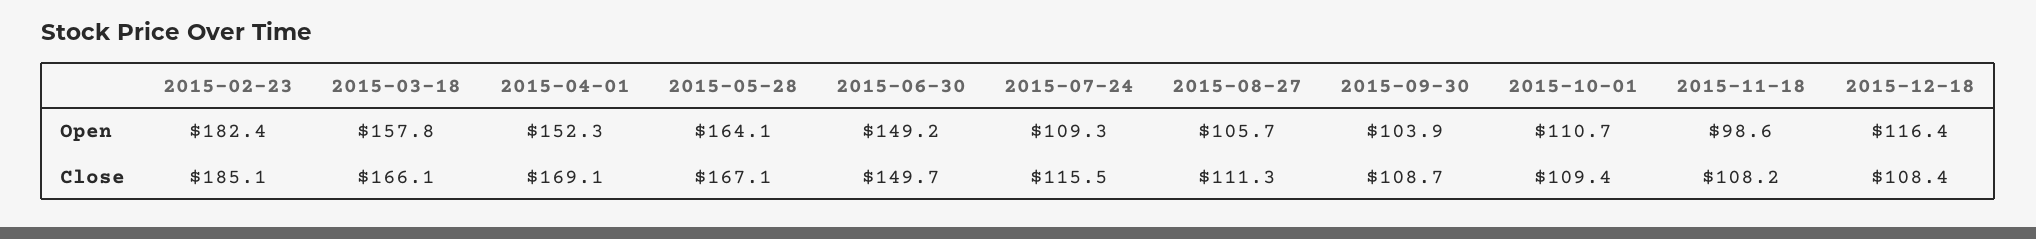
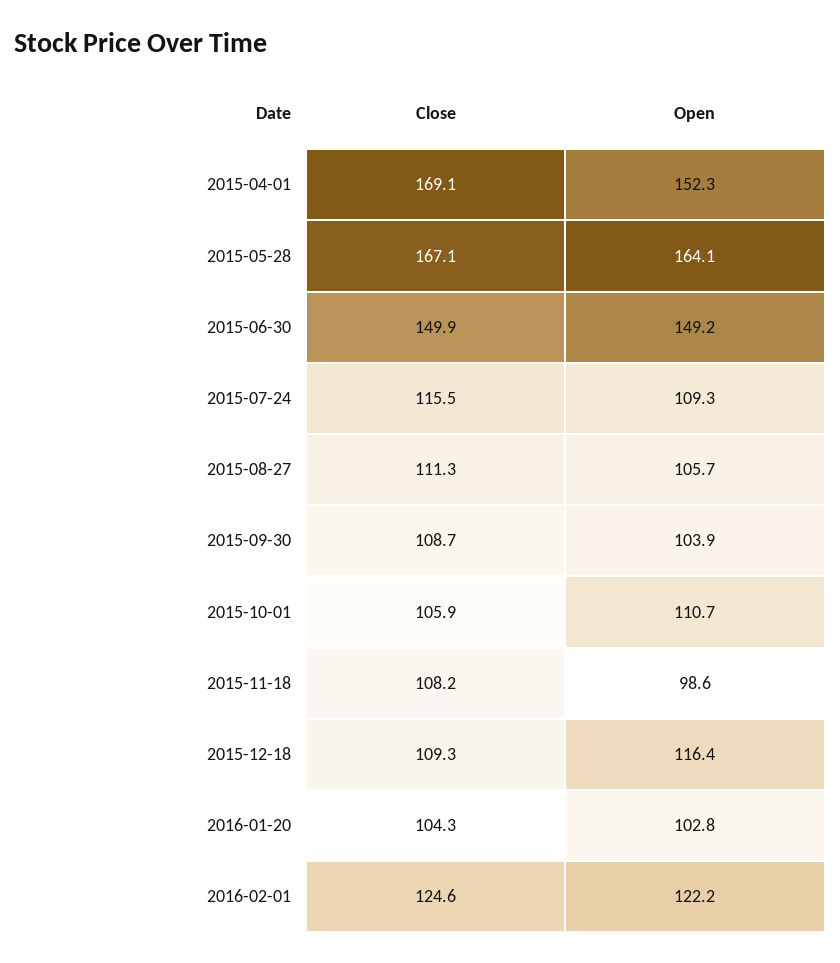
2015-02-23, Open: 182.4 -> none
2015-03-18, Open: 157.8 -> none
2015-02-23, Close: 185.1 -> none
2015-03-18, Close: 166.1 -> none
2015-06-30, Close: 149.7 -> 149.9
2015-10-01, Close: 109.4 -> 105.9
2015-12-18, Close: 108.4 -> 109.3
2016-01-20, Close: none -> 104.3
2016-01-20, Open: none -> 102.8
2016-02-01, Close: none -> 124.6
2016-02-01, Open: none -> 122.2

